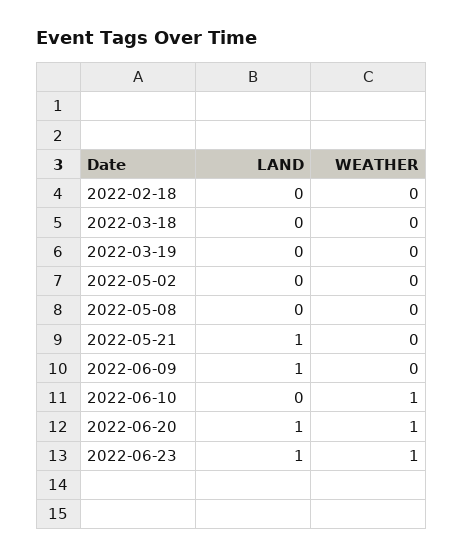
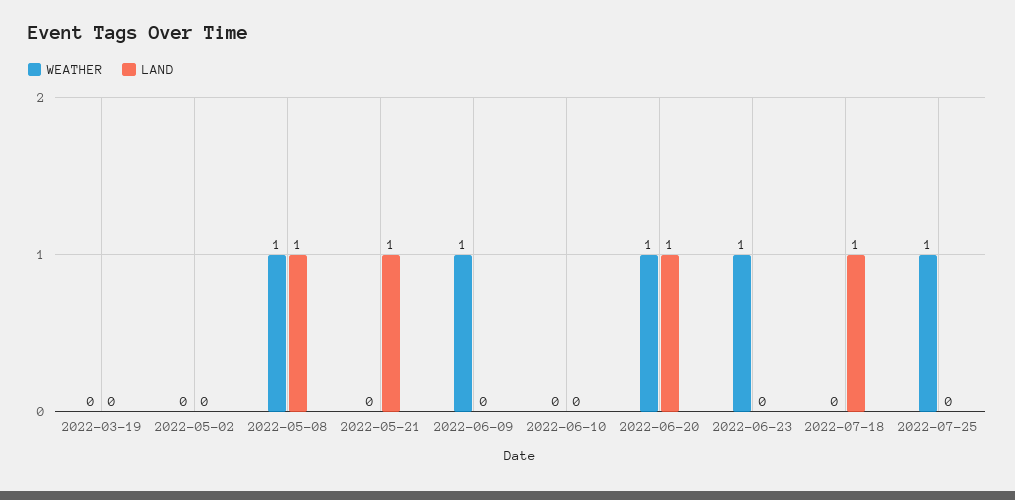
LAND, 2022-02-18: 0 -> none
WEATHER, 2022-02-18: 0 -> none
LAND, 2022-03-18: 0 -> none
WEATHER, 2022-03-18: 0 -> none
LAND, 2022-05-08: 0 -> 1
WEATHER, 2022-05-08: 0 -> 1
LAND, 2022-06-09: 1 -> 0
WEATHER, 2022-06-09: 0 -> 1
WEATHER, 2022-06-10: 1 -> 0
LAND, 2022-06-23: 1 -> 0
WEATHER, 2022-07-18: none -> 0
LAND, 2022-07-18: none -> 1
WEATHER, 2022-07-25: none -> 1
LAND, 2022-07-25: none -> 0

